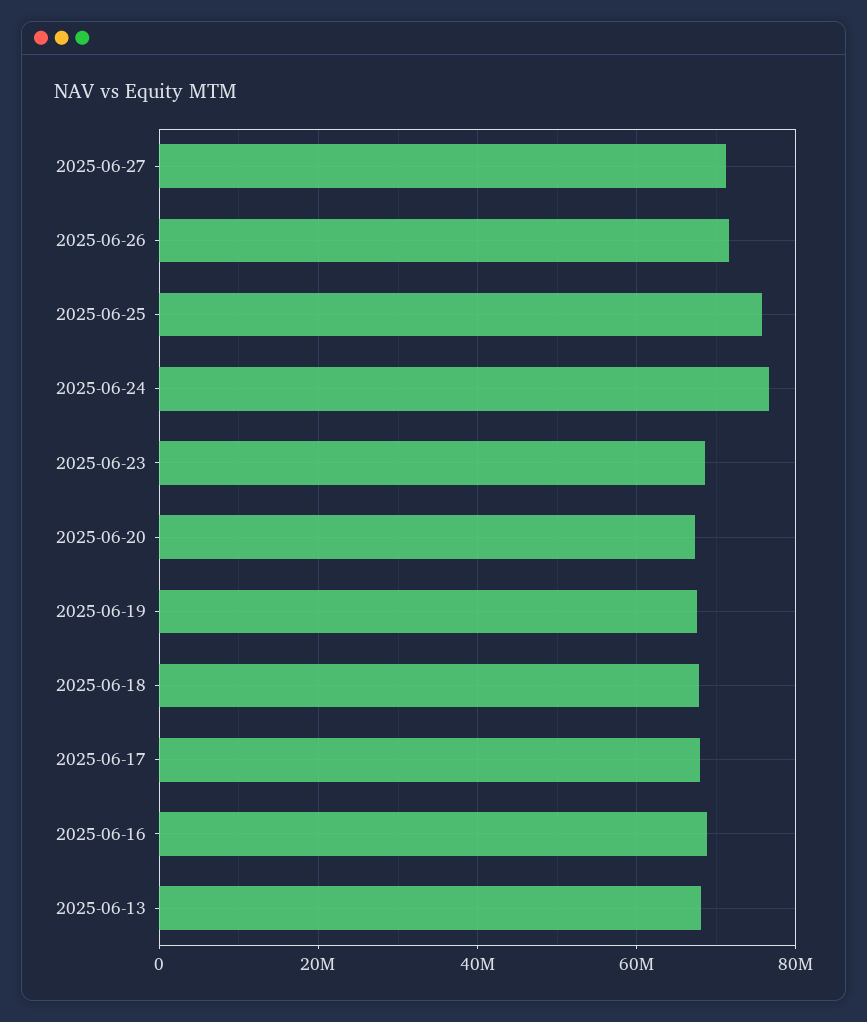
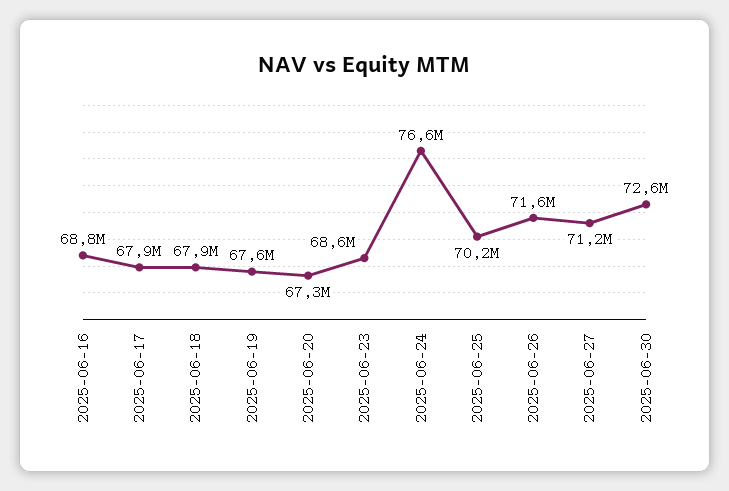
2025-06-25: 76000000 -> 70200000
2025-06-13: 68000000 -> none
2025-06-30: none -> 72600000

